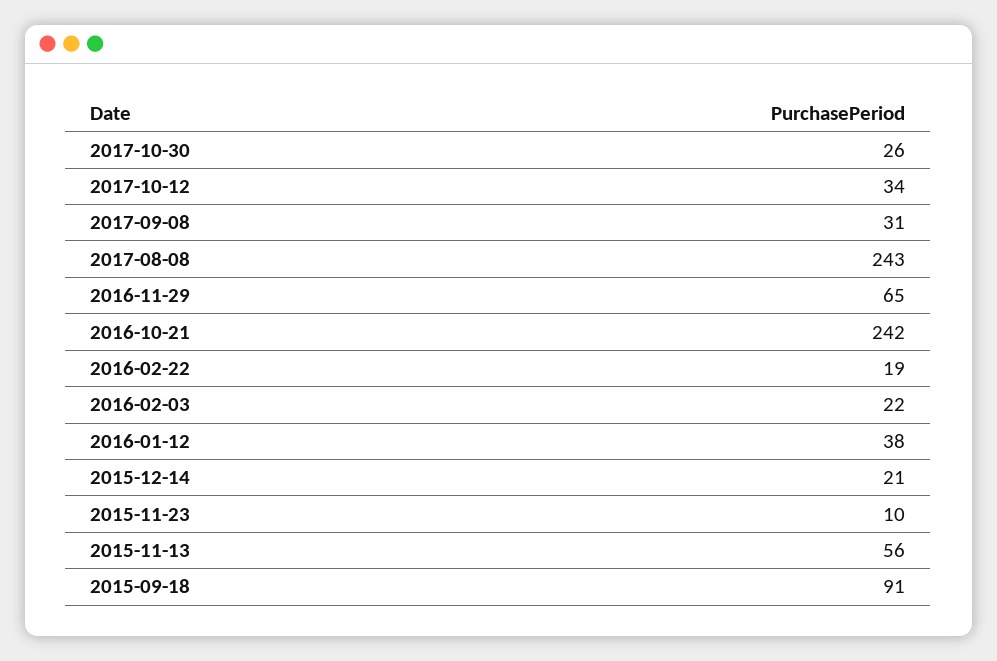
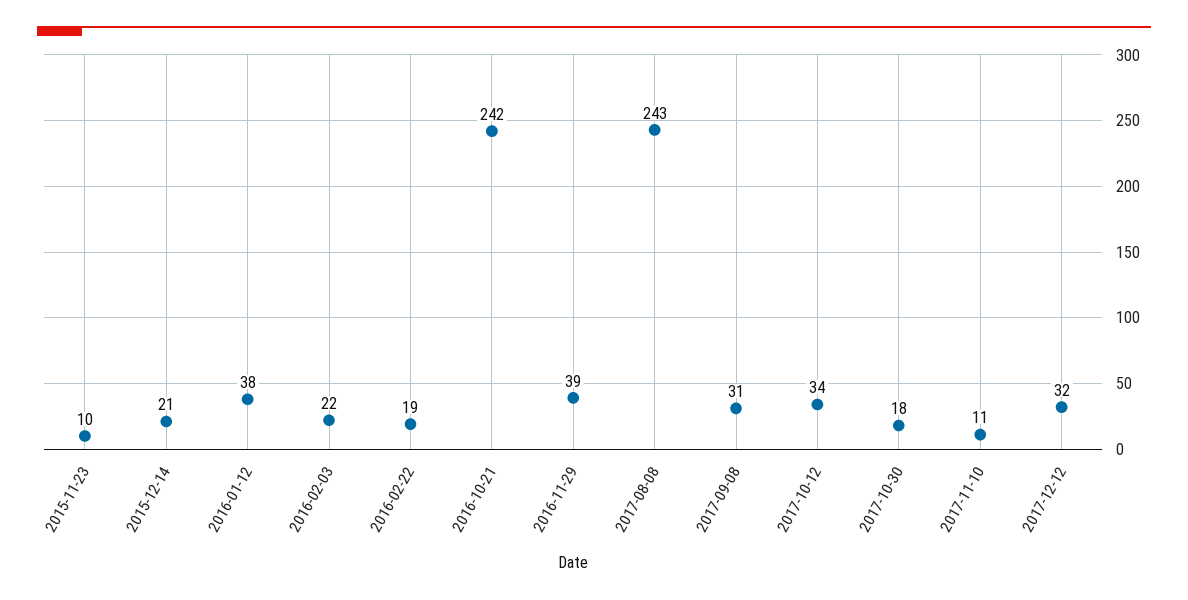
2017-10-30: 26 -> 18
2016-11-29: 65 -> 39
2015-11-13: 56 -> none
2015-09-18: 91 -> none
2017-11-10: none -> 11
2017-12-12: none -> 32

